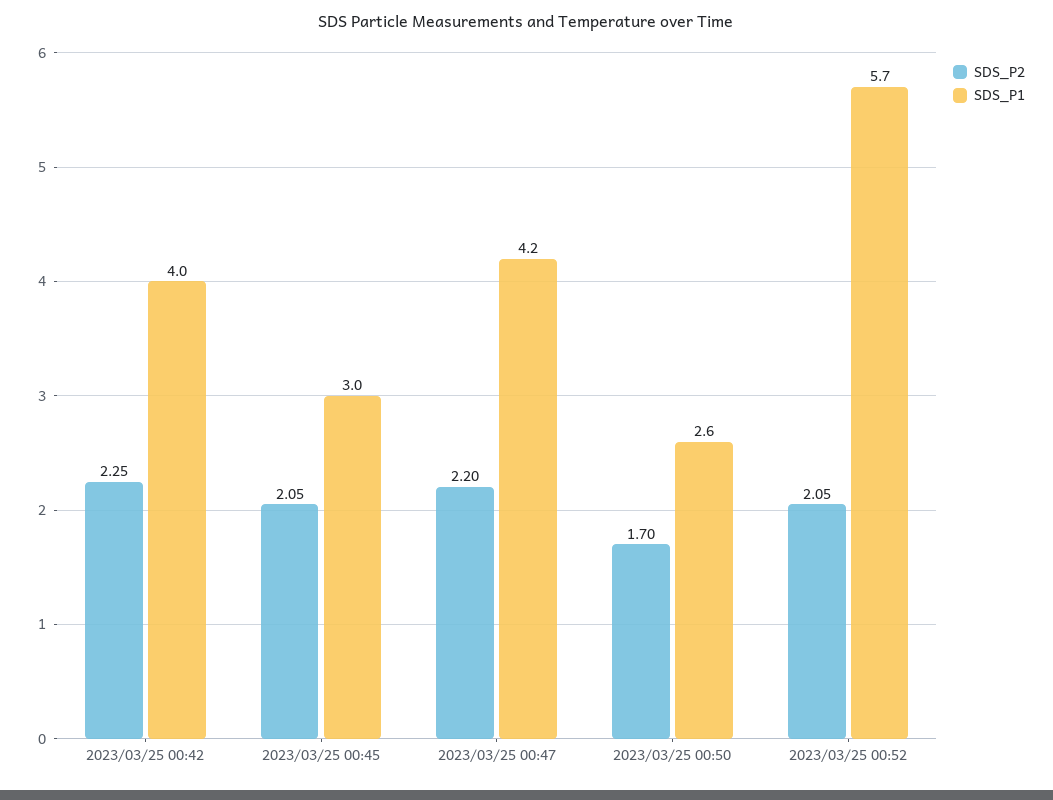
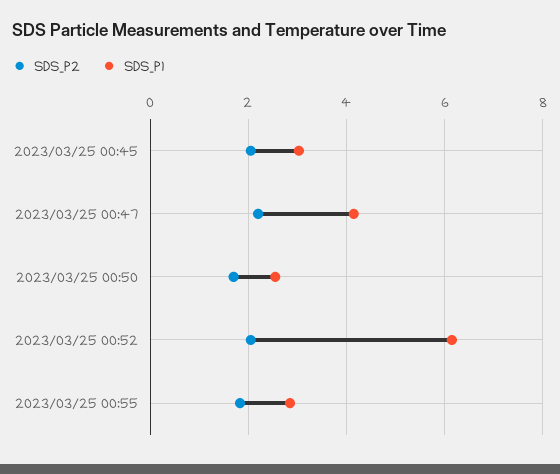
SDS_P2, 2023/03/25 00:42: 2.25 -> none
SDS_P1, 2023/03/25 00:42: 4 -> none
SDS_P1, 2023/03/25 00:52: 5.7 -> 6.2
SDS_P2, 2023/03/25 00:55: none -> 1.8
SDS_P1, 2023/03/25 00:55: none -> 2.8

